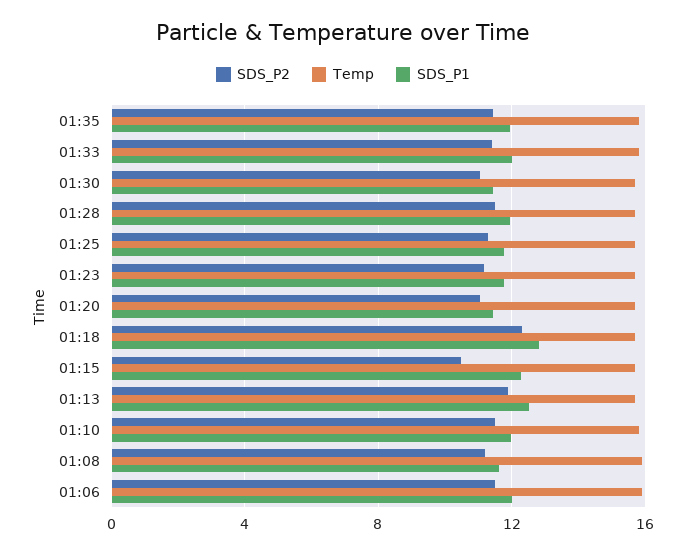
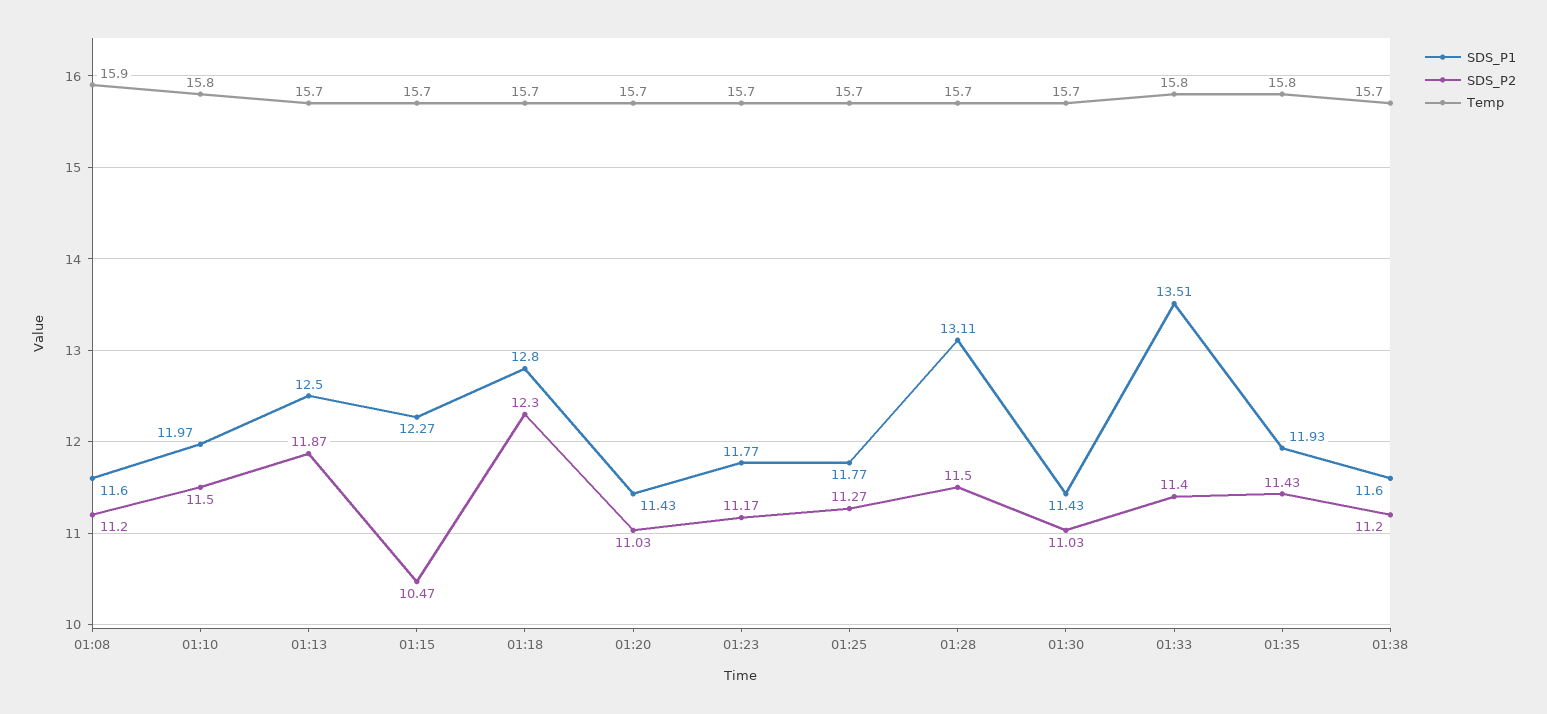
SDS_P1, 01:33: 12 -> 13.51
SDS_P1, 01:28: 12 -> 13.11
SDS_P2, 01:06: 11.5 -> none
Temp, 01:06: 16 -> none
SDS_P1, 01:06: 12 -> none
SDS_P1, 01:38: none -> 11.6
SDS_P2, 01:38: none -> 11.2
Temp, 01:38: none -> 15.7

